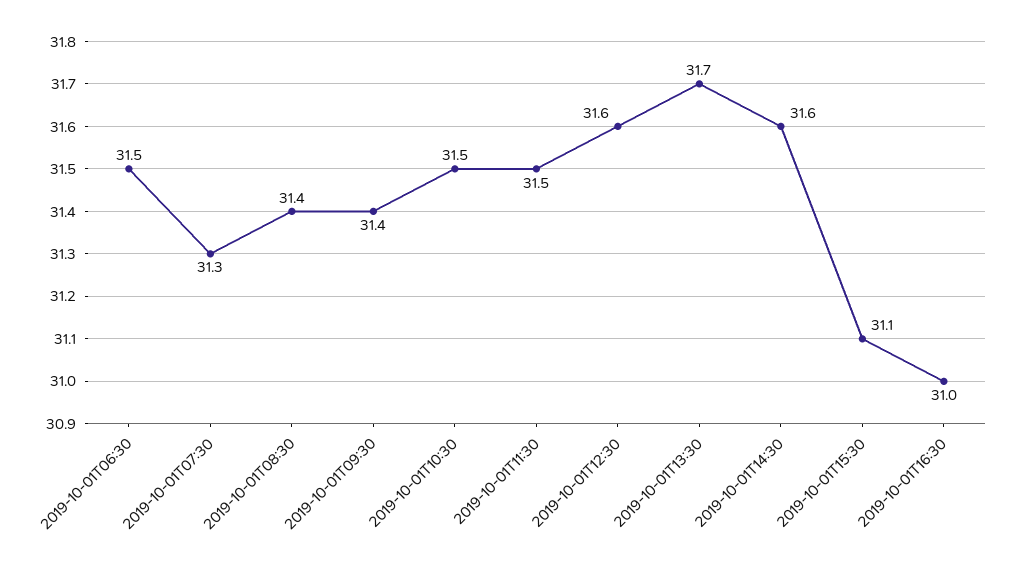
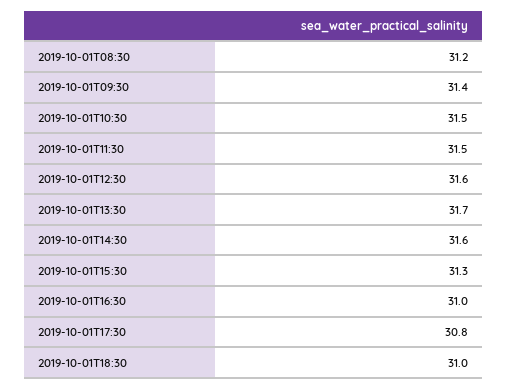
2019-10-01T06:30: 31.5 -> none
2019-10-01T07:30: 31.3 -> none
2019-10-01T08:30: 31.4 -> 31.2
2019-10-01T15:30: 31.1 -> 31.3
2019-10-01T17:30: none -> 30.8
2019-10-01T18:30: none -> 31

